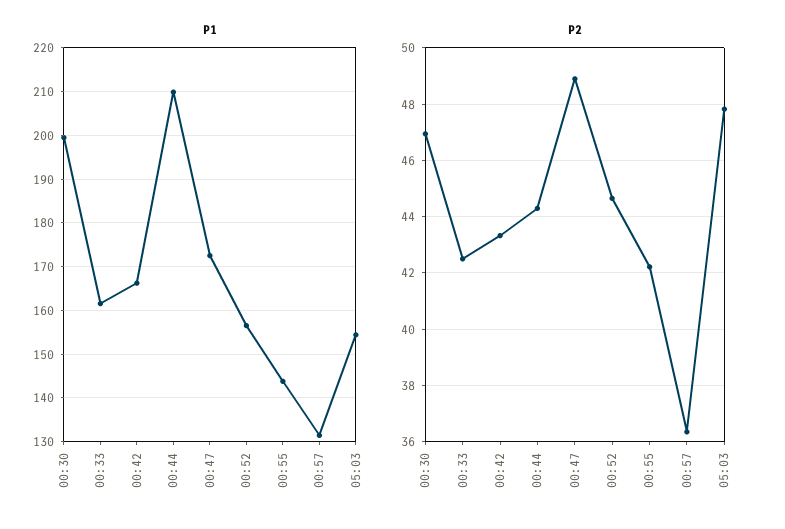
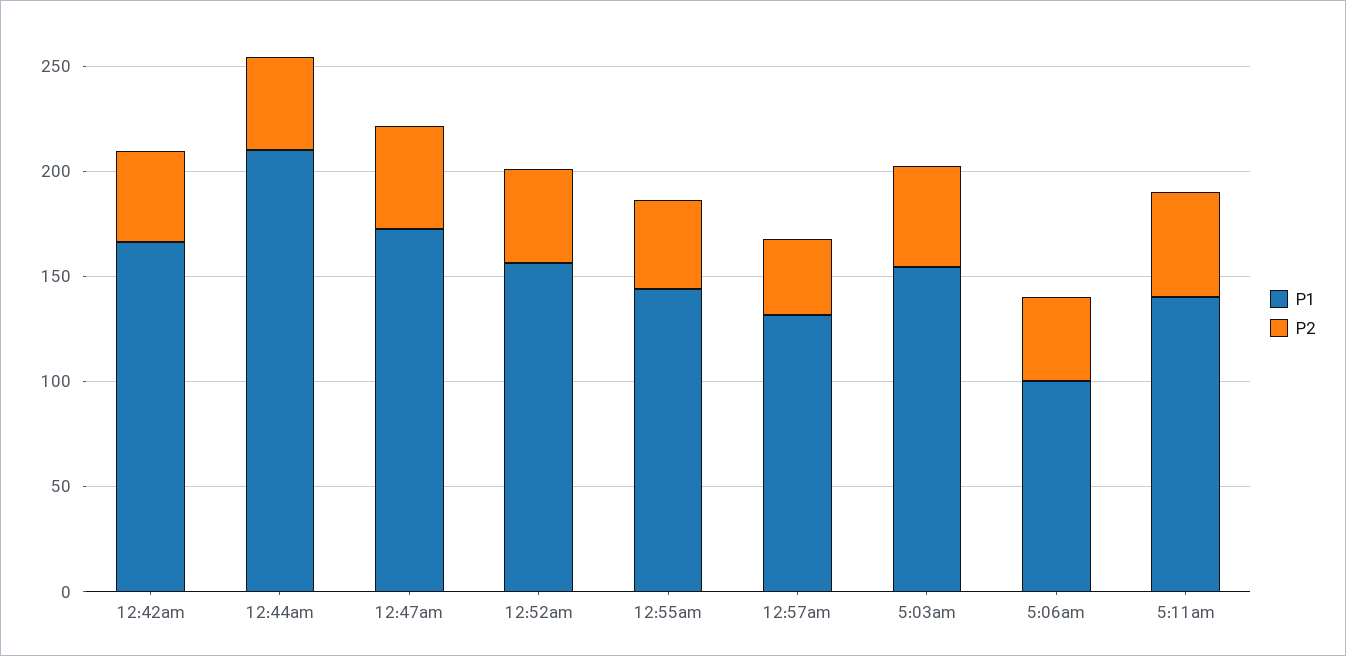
P1, 00:30: 200 -> none
P1, 00:33: 162 -> none
P2, 00:30: 47 -> none
P2, 00:33: 42.5 -> none
P1, 5:06am: none -> 100
P2, 5:06am: none -> 40
P1, 5:11am: none -> 140
P2, 5:11am: none -> 50

